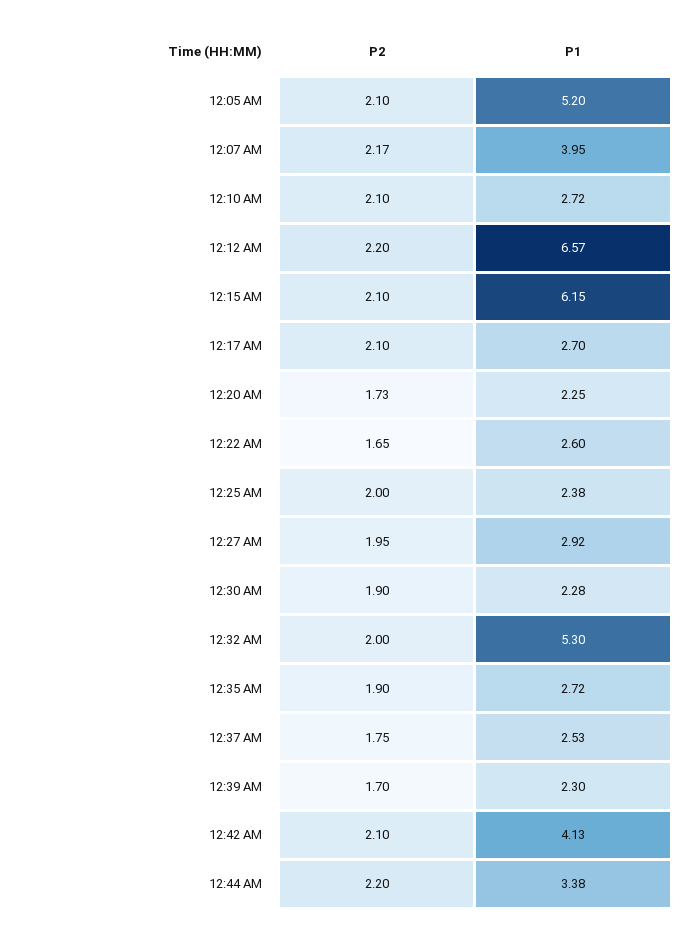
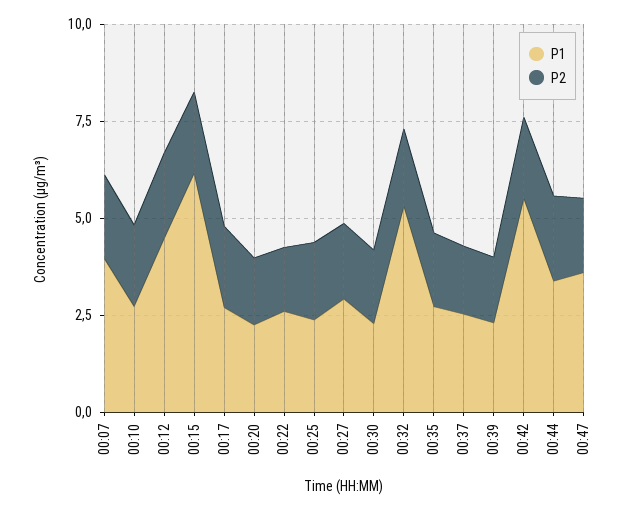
P2, 12:05 AM: 2.1 -> none
P1, 12:05 AM: 5.2 -> none
P1, 12:12 AM: 6.57 -> 4.5
P1, 12:42 AM: 4.13 -> 5.5
P1, 00:47: none -> 3.5
P2, 00:47: none -> 2

